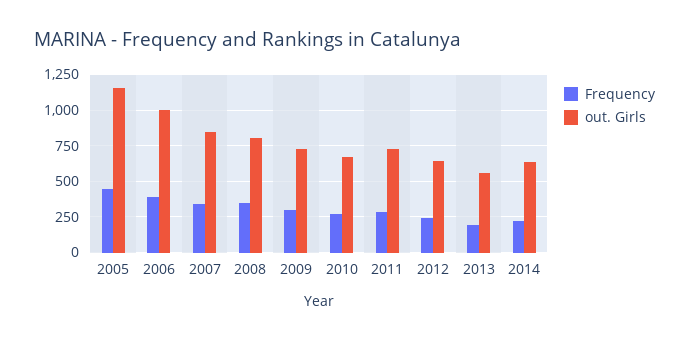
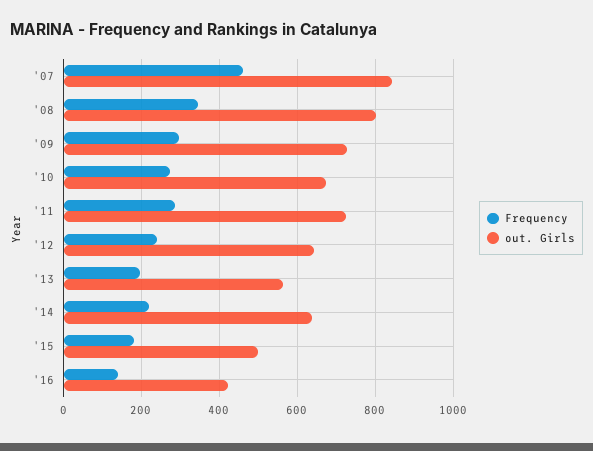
Frequency, 2005: 450 -> none
out. Girls, 2005: 1150 -> none
Frequency, 2006: 400 -> none
out. Girls, 2006: 1000 -> none
Frequency, 2007: 350 -> 460
Frequency, '15: none -> 180
out. Girls, '15: none -> 500
Frequency, '16: none -> 140
out. Girls, '16: none -> 420

